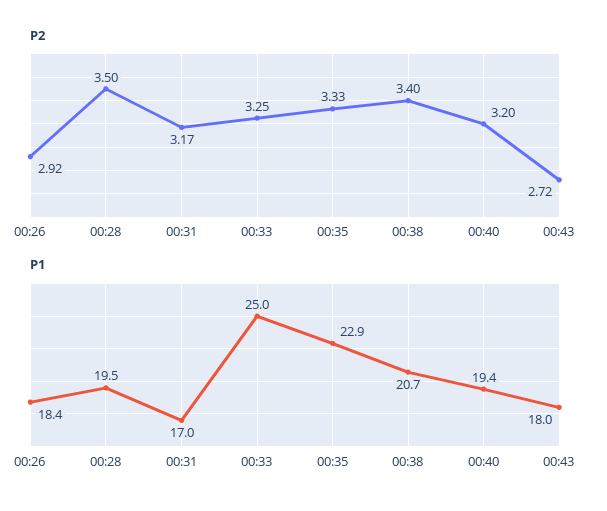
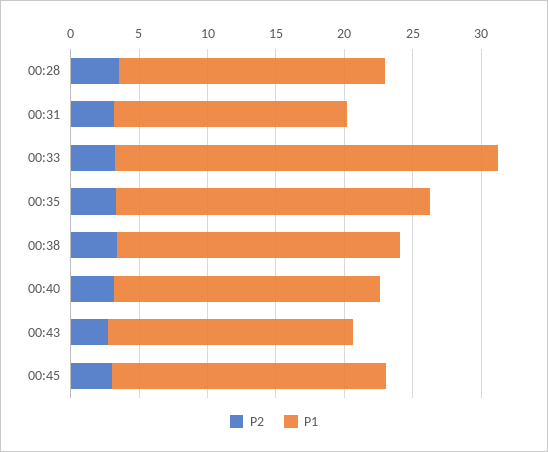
P2, 00:26: 2.92 -> none
P1, 00:26: 18.4 -> none
P1, 00:33: 25 -> 28
P2, 00:45: none -> 3
P1, 00:45: none -> 20

